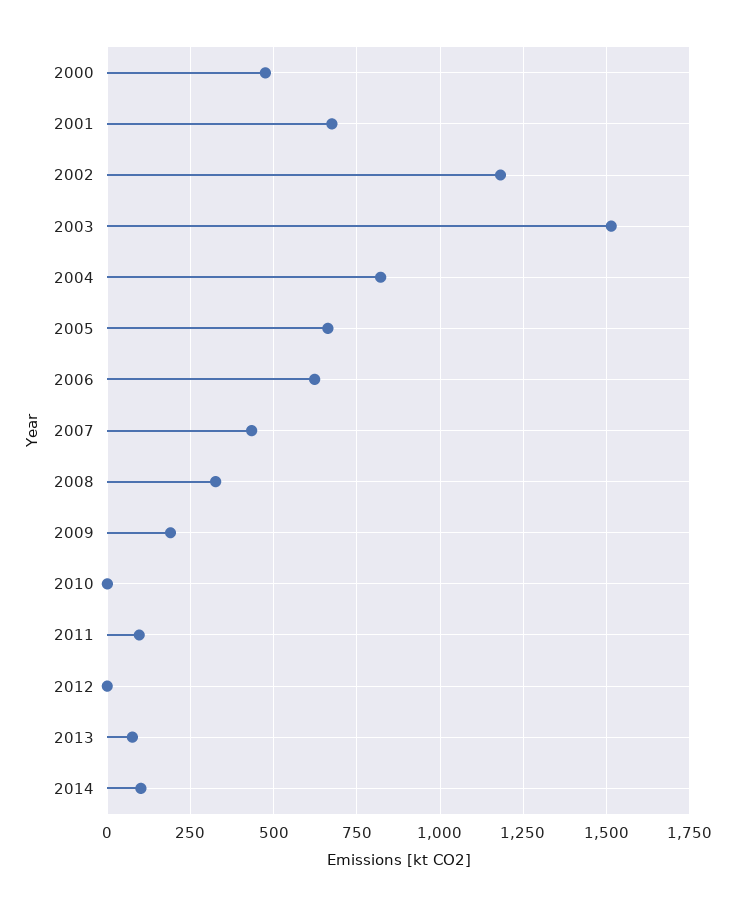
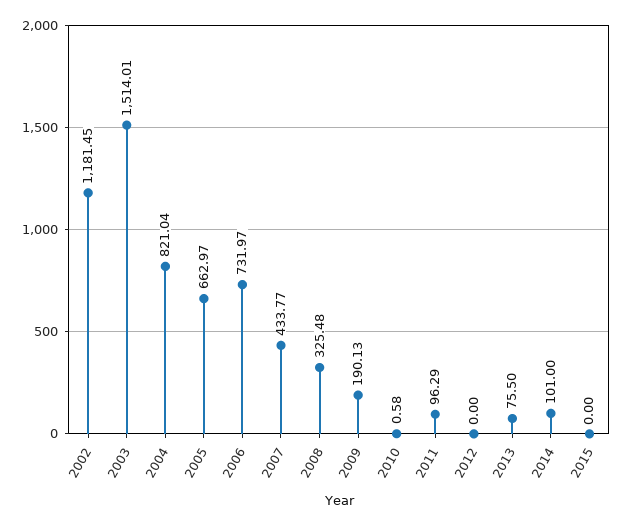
2000: 475 -> none
2001: 675 -> none
2006: 625 -> 731.97
2015: none -> 0

